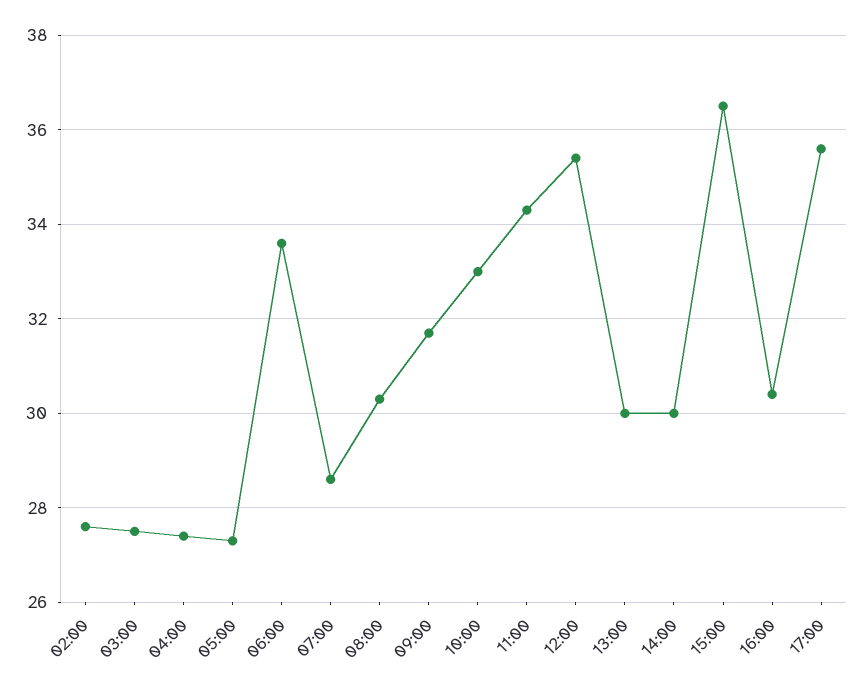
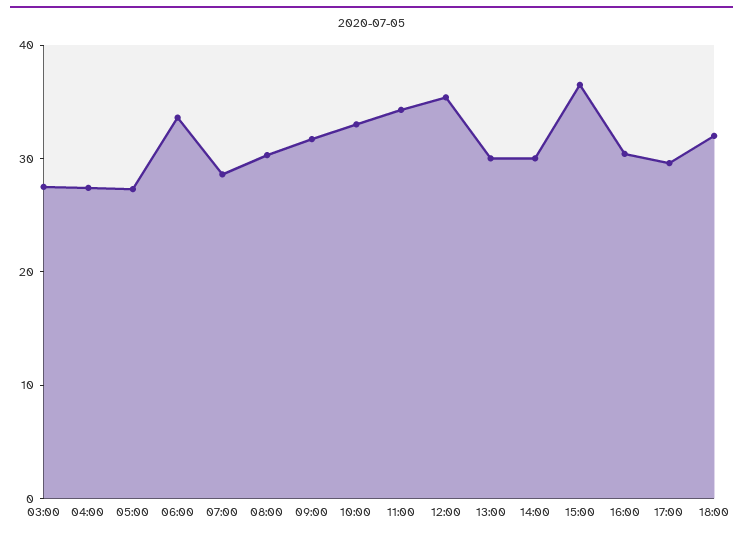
02:00: 27.5 -> none
17:00: 35.5 -> 30
18:00: none -> 32

